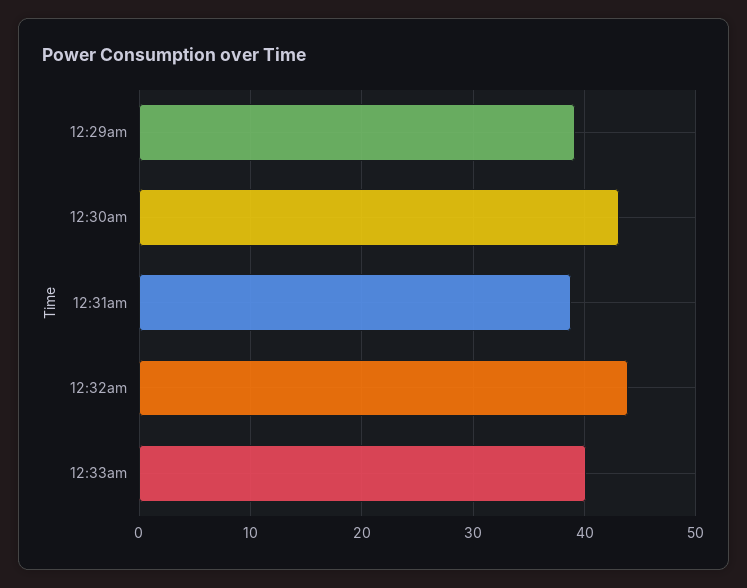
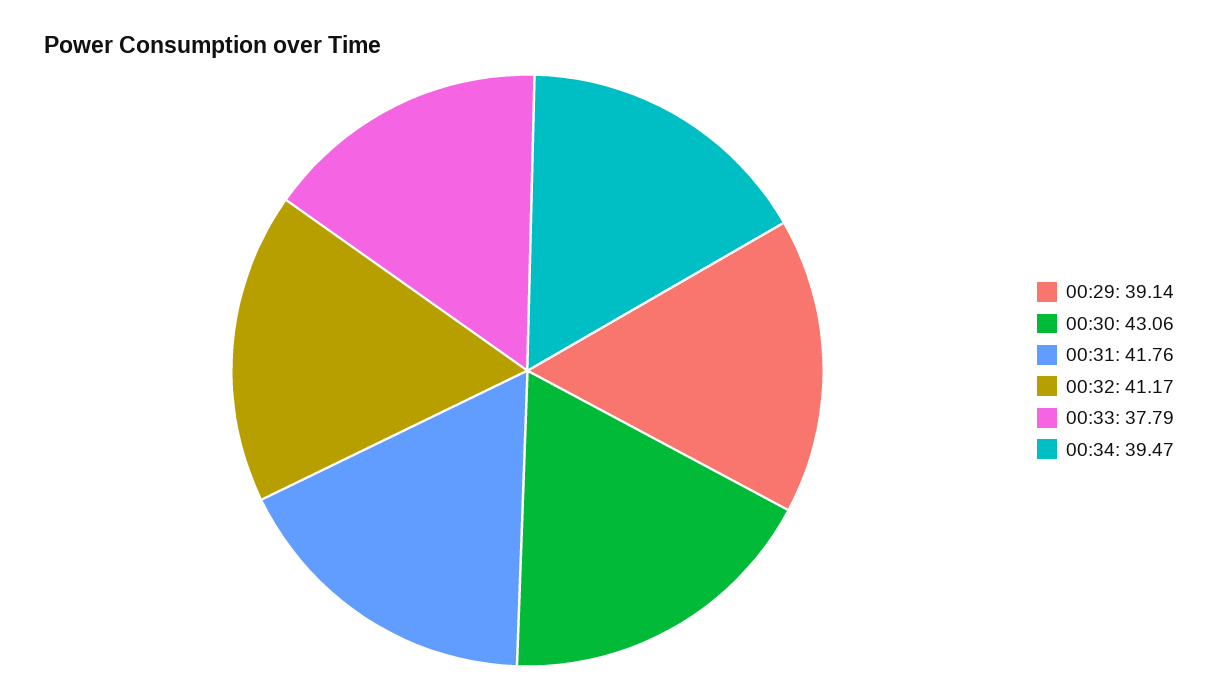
12:31am: 39 -> 41.76
12:32am: 44 -> 41.17
12:33am: 40 -> 37.79
00:34: none -> 39.47

